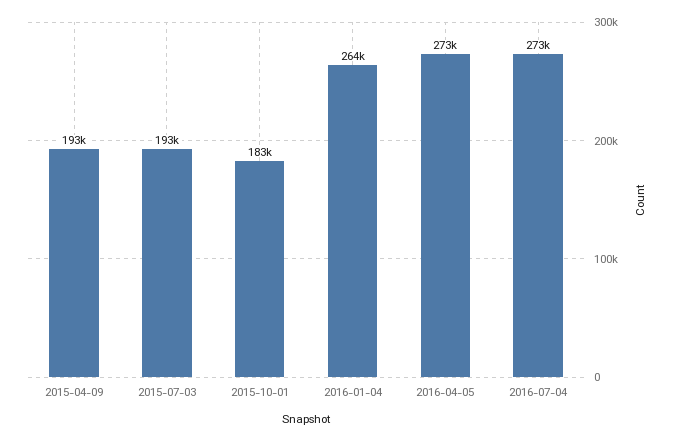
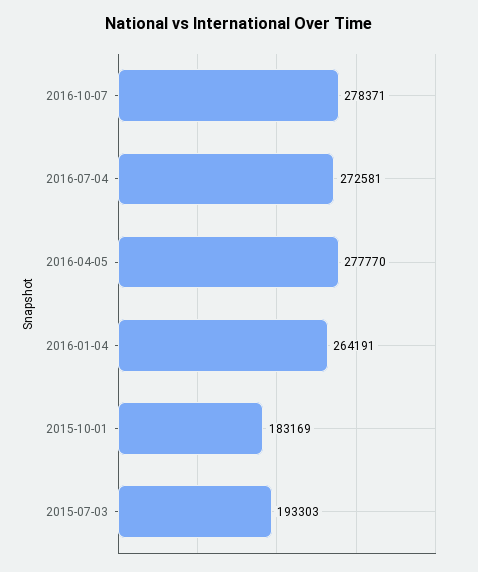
2015-04-09: 193000 -> none
2016-04-05: 273000 -> 277770
2016-10-07: none -> 278371

